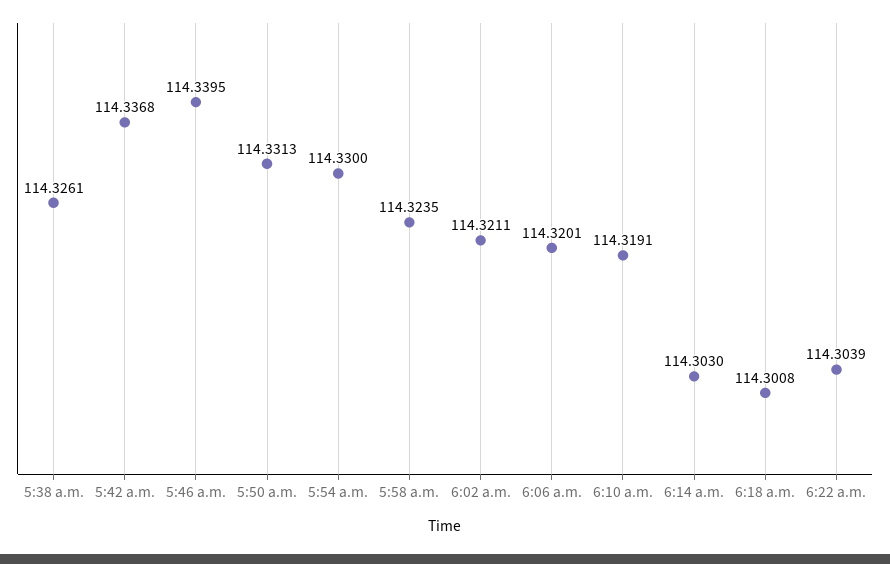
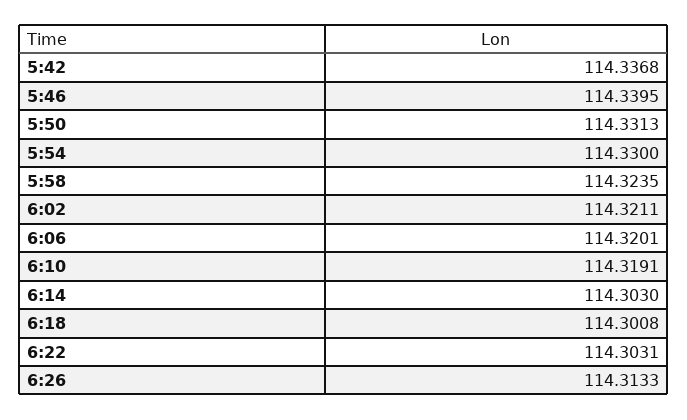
5:38 a.m.: 114.3261 -> none
6:22 a.m.: 114.3039 -> 114.3031
6:26: none -> 114.3133

